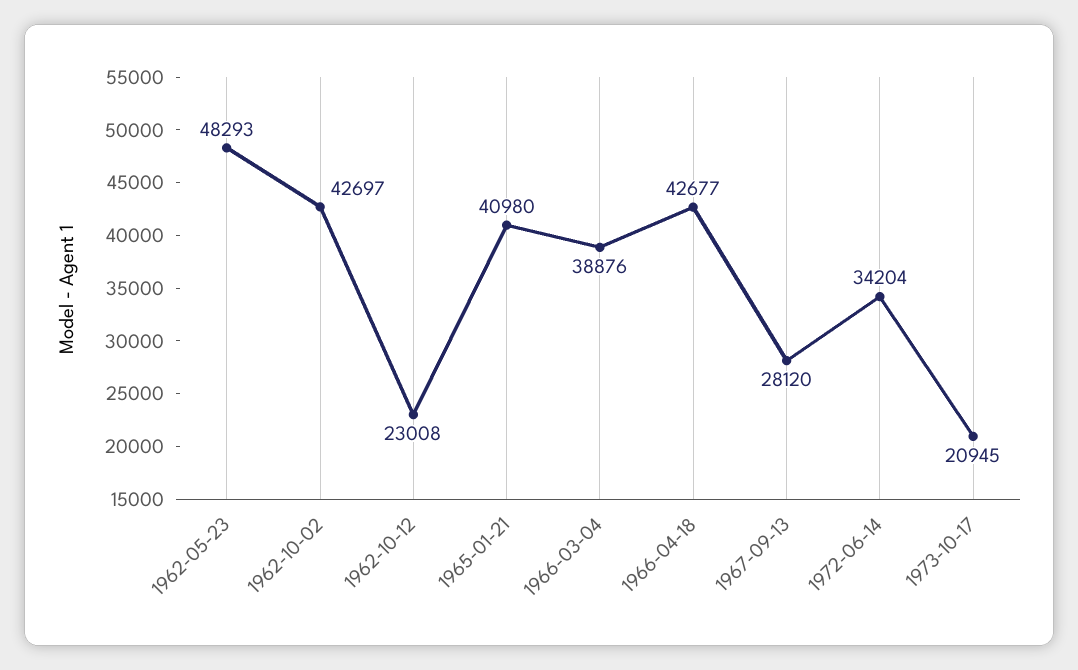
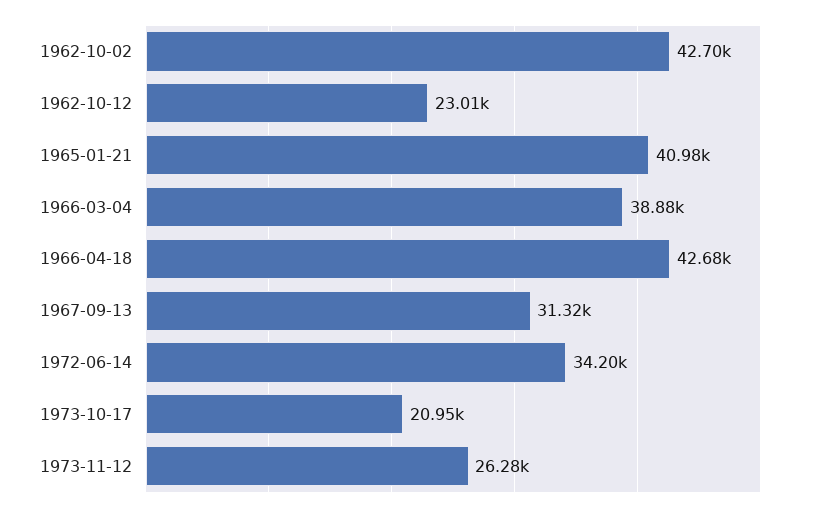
1962-05-23: 48293 -> none
1967-09-13: 28120 -> 31320
1973-11-12: none -> 26280

